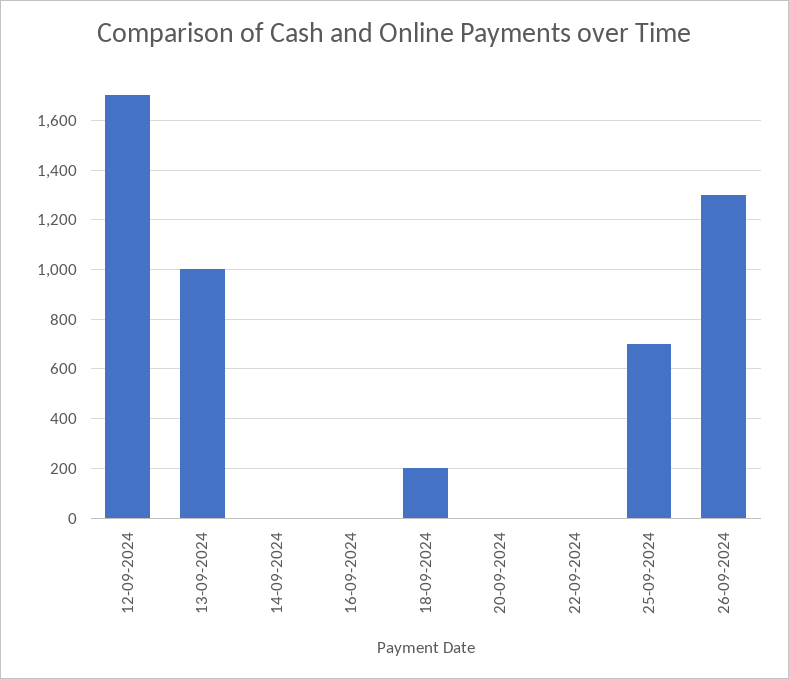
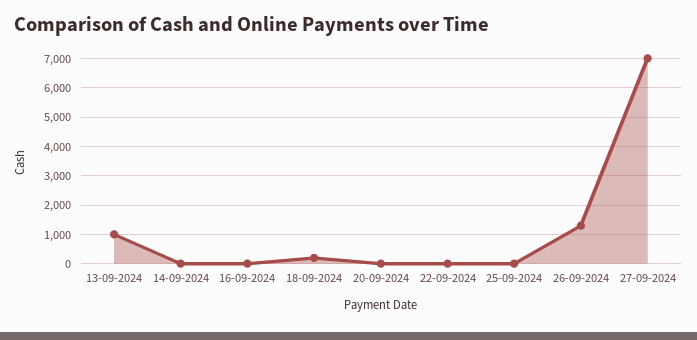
12-09-2024: 1700 -> none
25-09-2024: 700 -> 0
27-09-2024: none -> 7000

